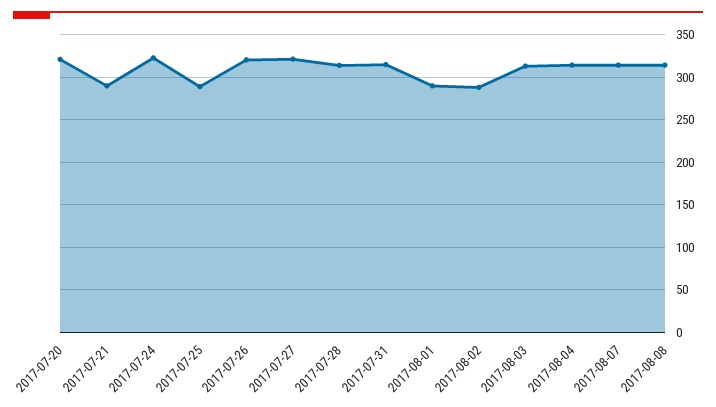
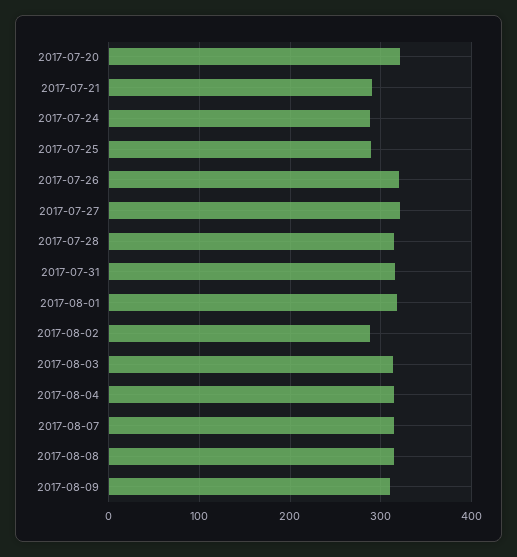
2017-07-24: 320 -> 290
2017-08-01: 290 -> 320
2017-08-09: none -> 310

